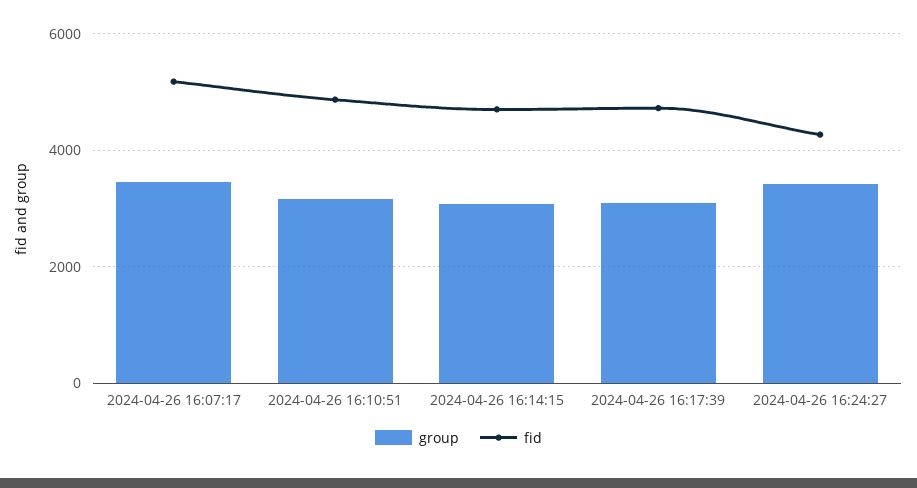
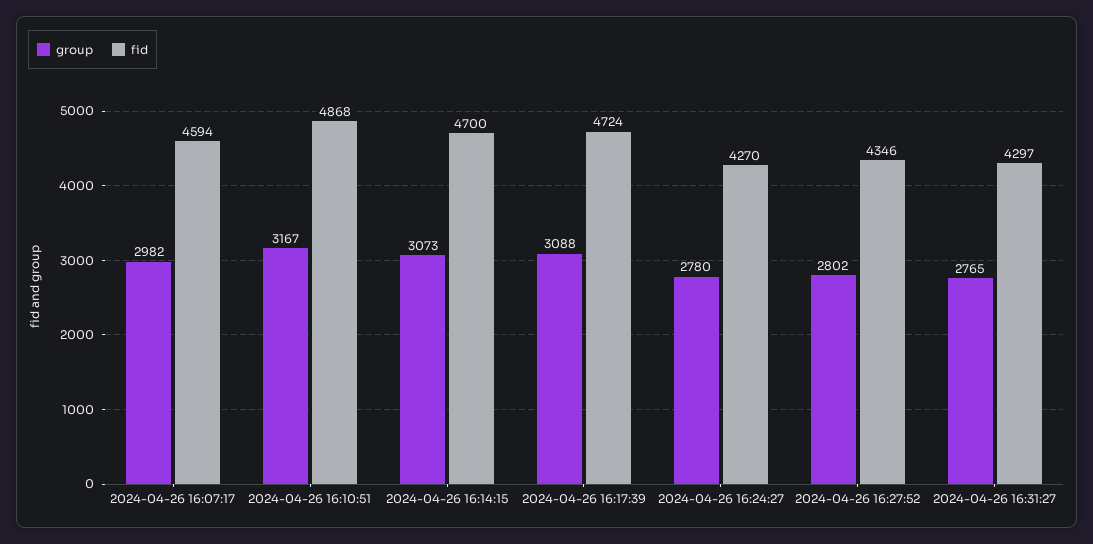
group, 2024-04-26 16:07:17: 3400 -> 2982
fid, 2024-04-26 16:07:17: 5200 -> 4594
group, 2024-04-26 16:24:27: 3400 -> 2780
group, 2024-04-26 16:27:52: none -> 2802
fid, 2024-04-26 16:27:52: none -> 4346
group, 2024-04-26 16:31:27: none -> 2765
fid, 2024-04-26 16:31:27: none -> 4297

